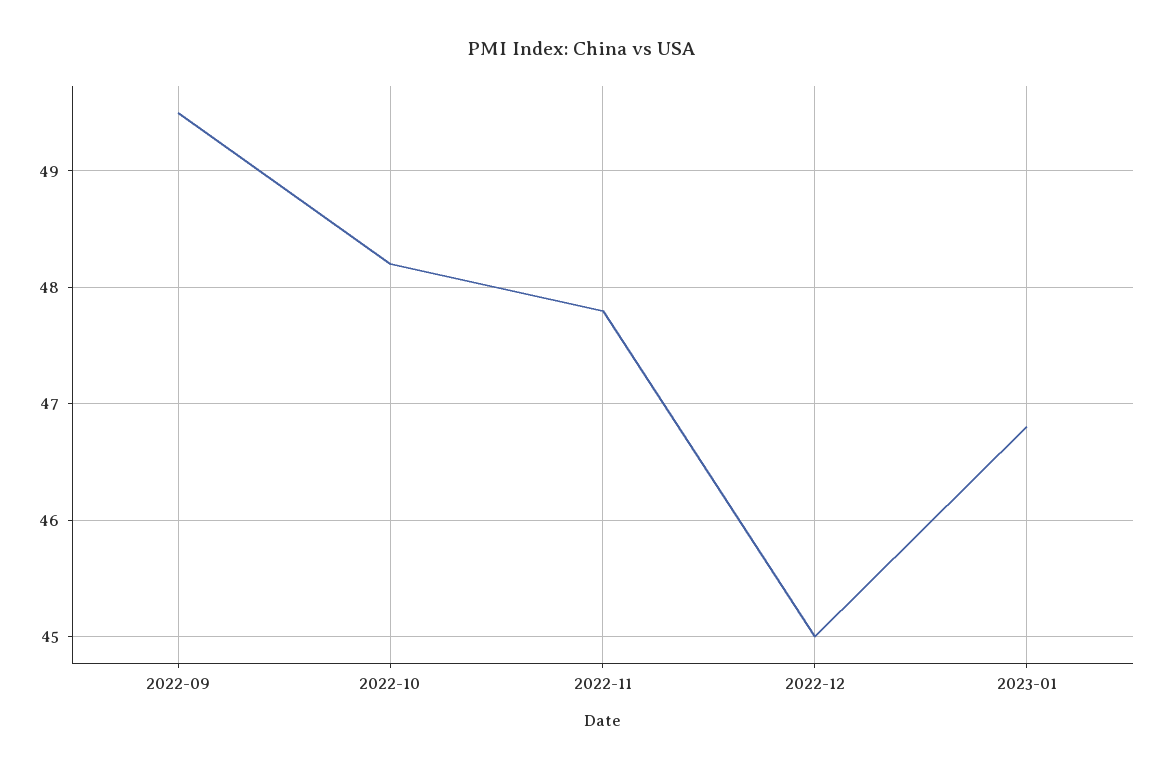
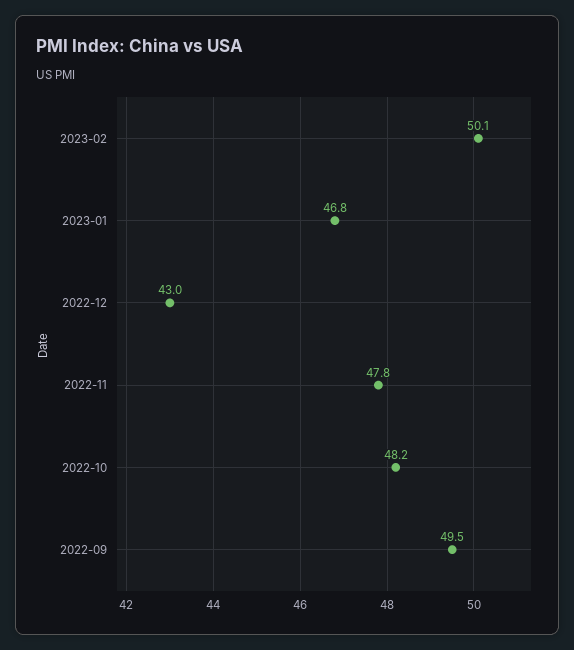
2022-12: 45 -> 43
2023-02: none -> 50.1

